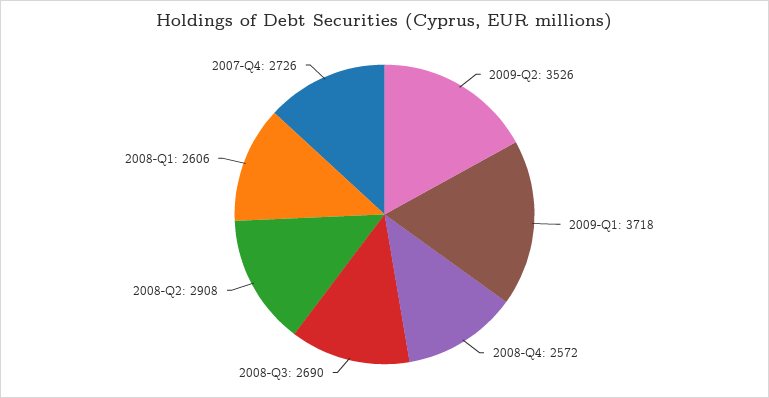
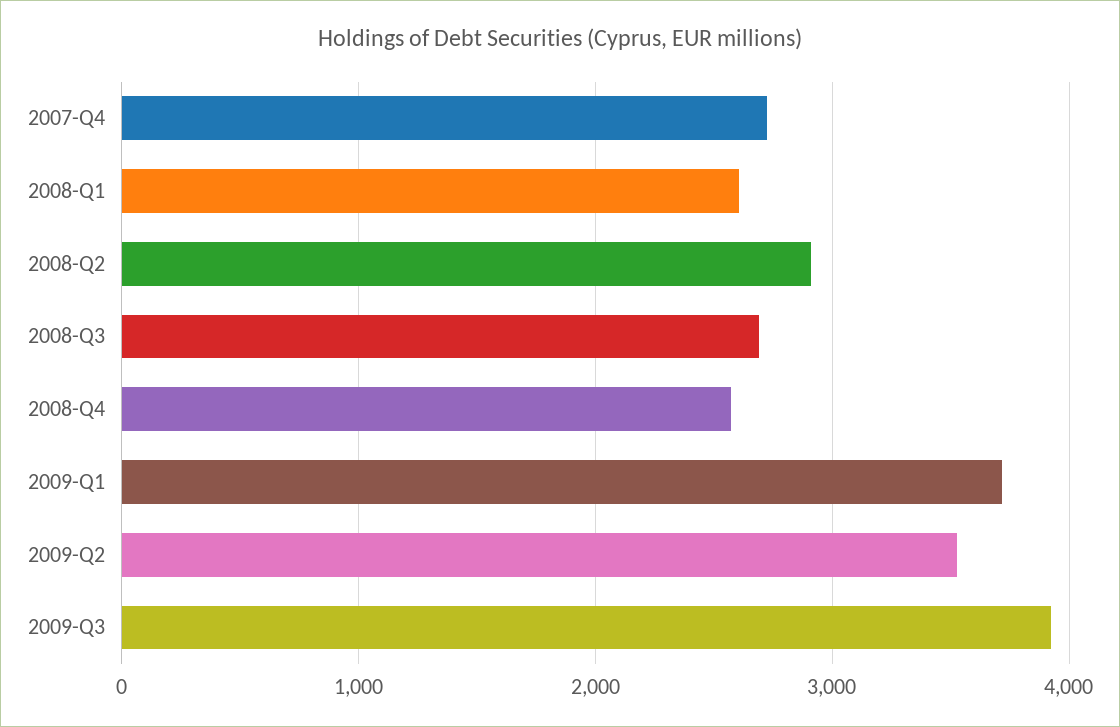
2009-Q3: none -> 3900

